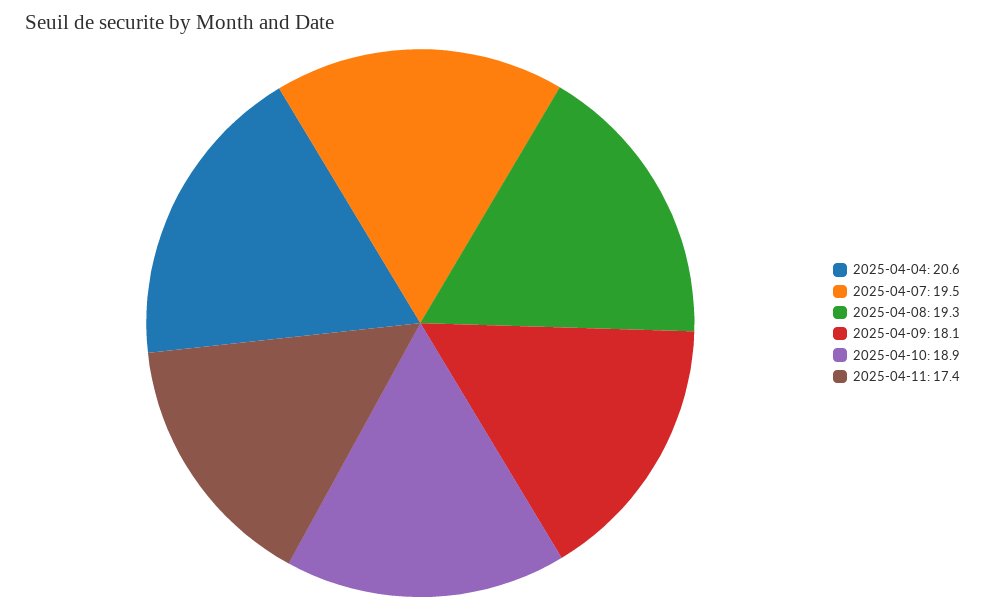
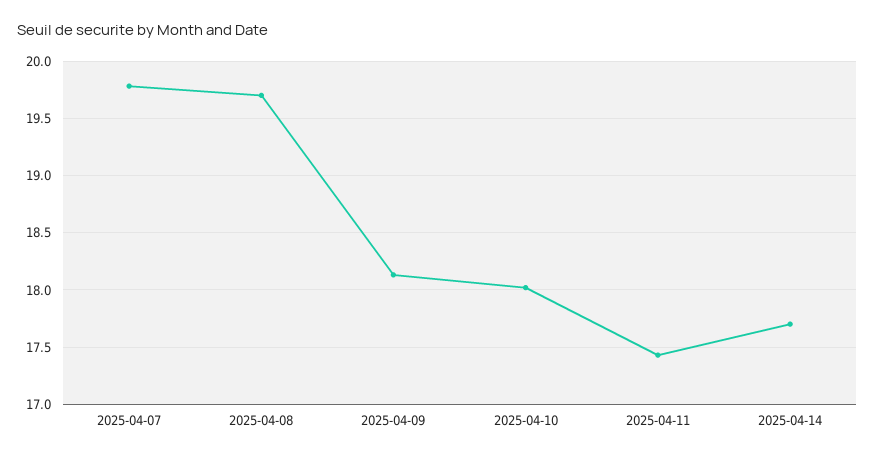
2025-04-04: 20.6 -> none
2025-04-07: 19.5 -> 19.8
2025-04-08: 19.3 -> 19.7
2025-04-10: 18.9 -> 18
2025-04-14: none -> 17.7

